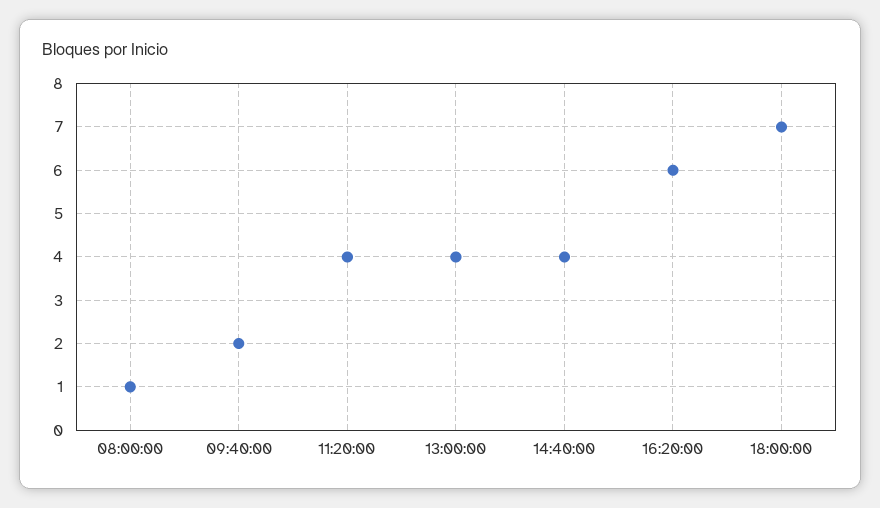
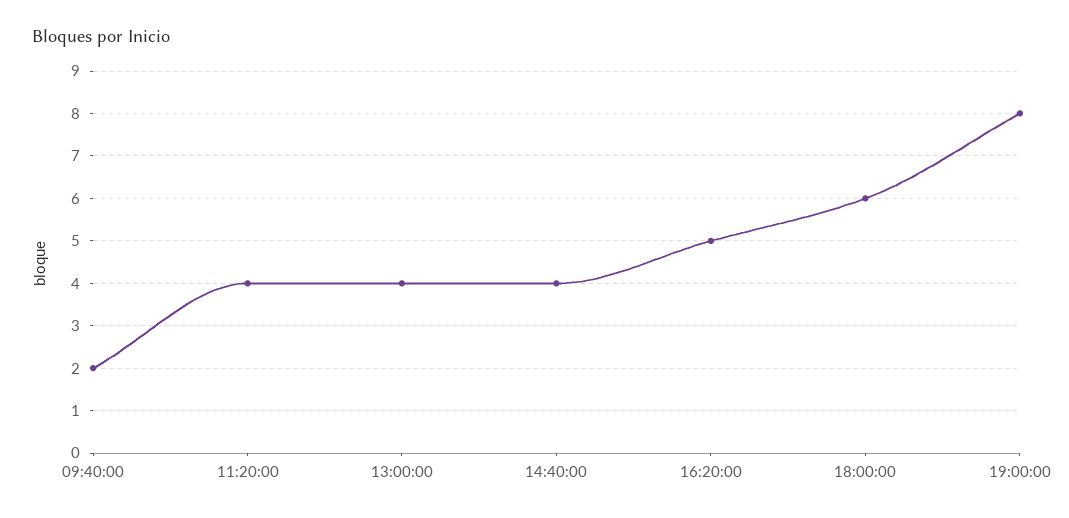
08:00:00: 1 -> none
16:20:00: 6 -> 5
18:00:00: 7 -> 6
19:00:00: none -> 8

